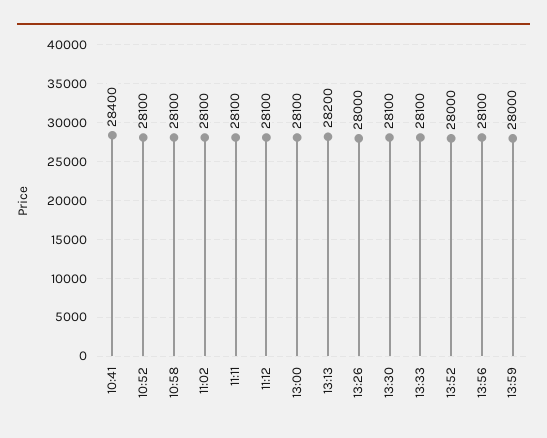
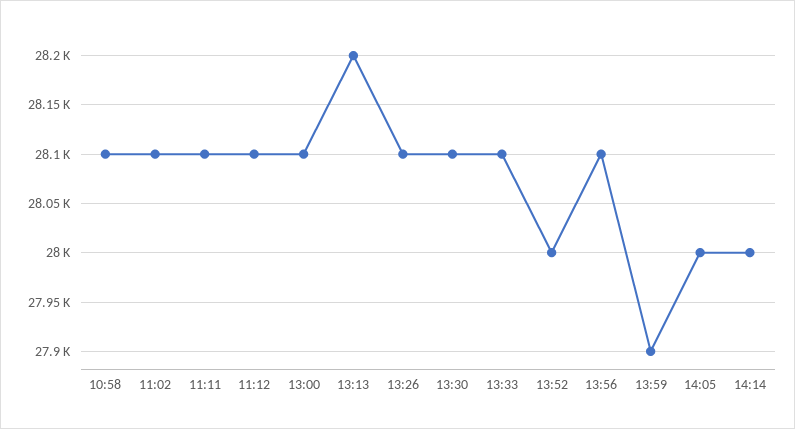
10:41: 28400 -> none
10:52: 28100 -> none
13:26: 28000 -> 28100
13:59: 28000 -> 27900
14:05: none -> 28000
14:14: none -> 28000

